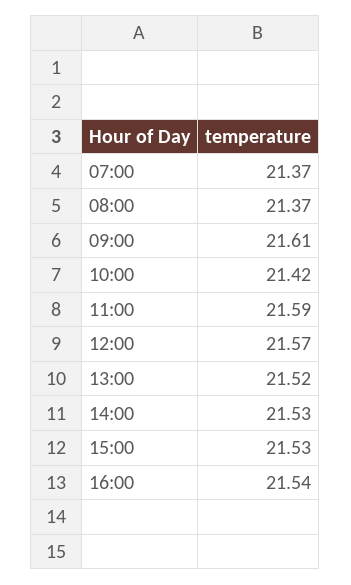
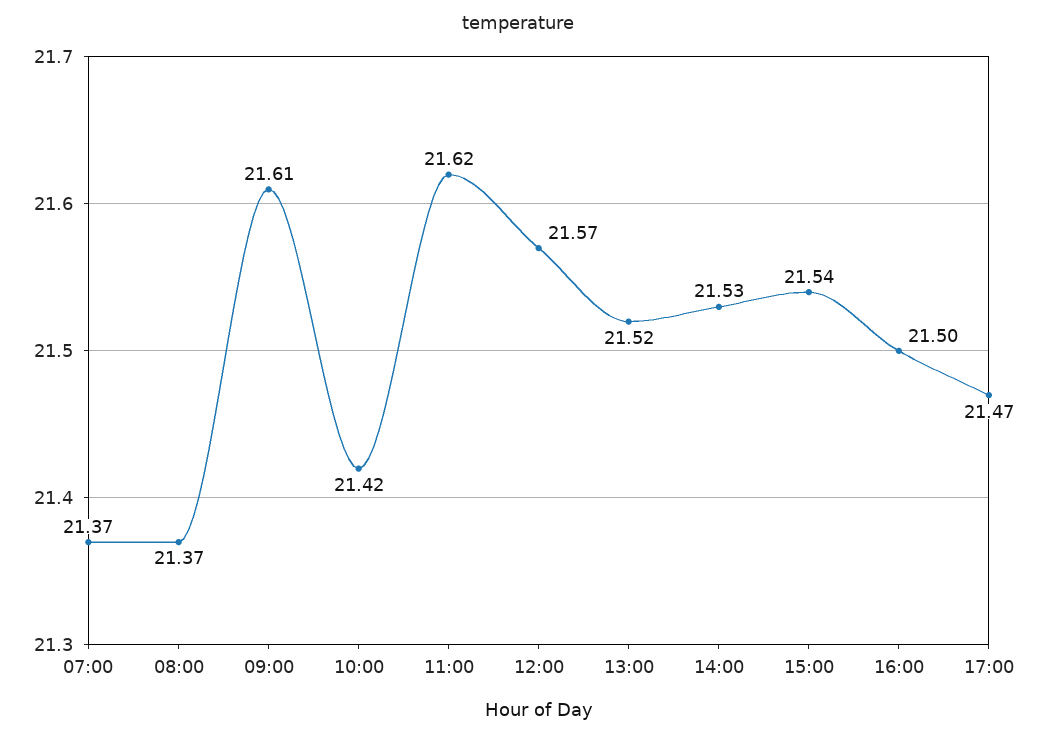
11:00: 21.59 -> 21.62
15:00: 21.53 -> 21.54
16:00: 21.54 -> 21.5
17:00: none -> 21.47

